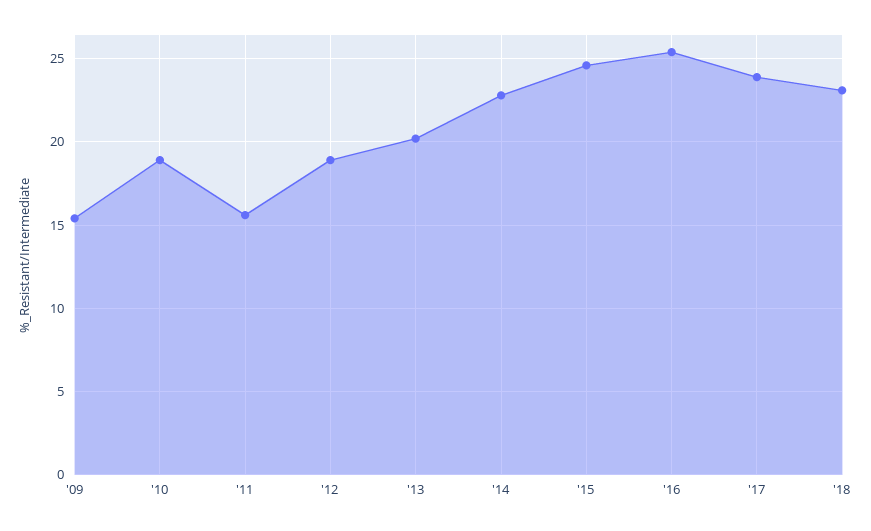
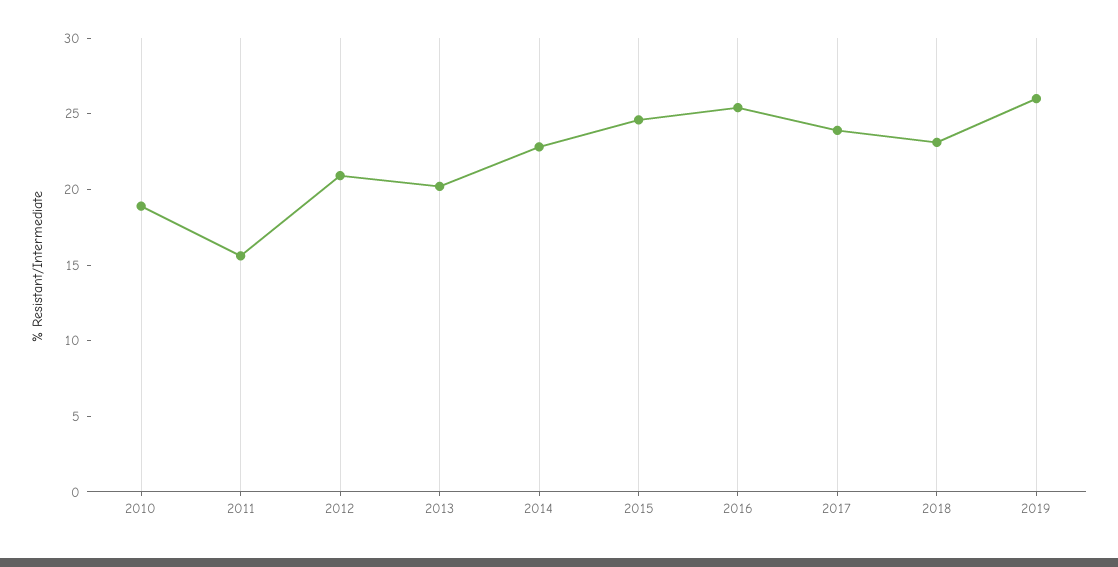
'09: 15.5 -> none
'12: 19 -> 21
2019: none -> 26

